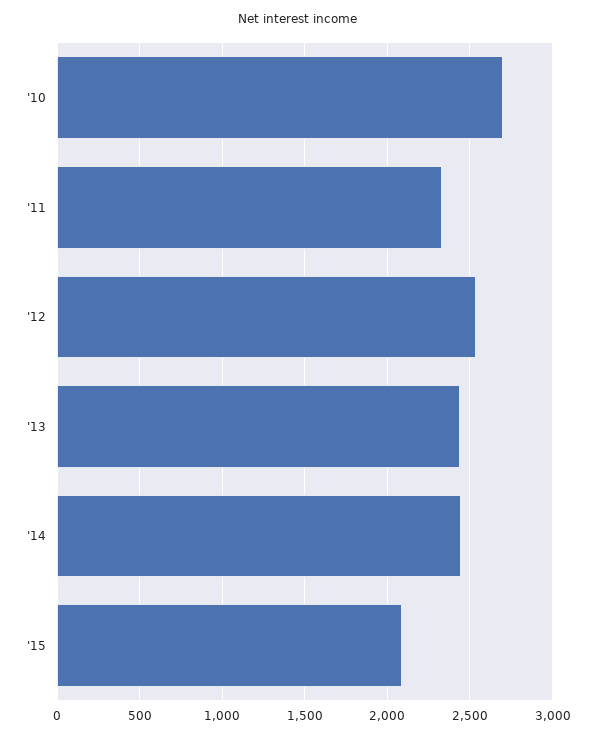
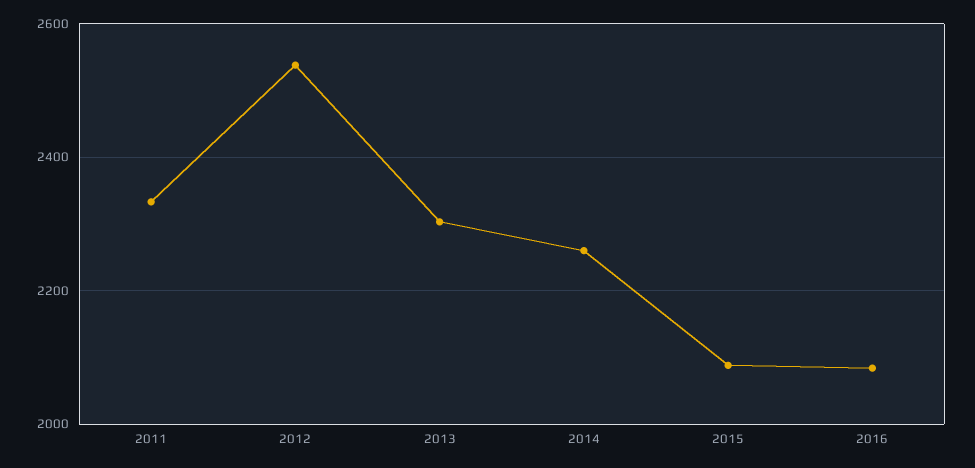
'10: 2700 -> none
'13: 2450 -> 2300
'14: 2450 -> 2260
2016: none -> 2080

